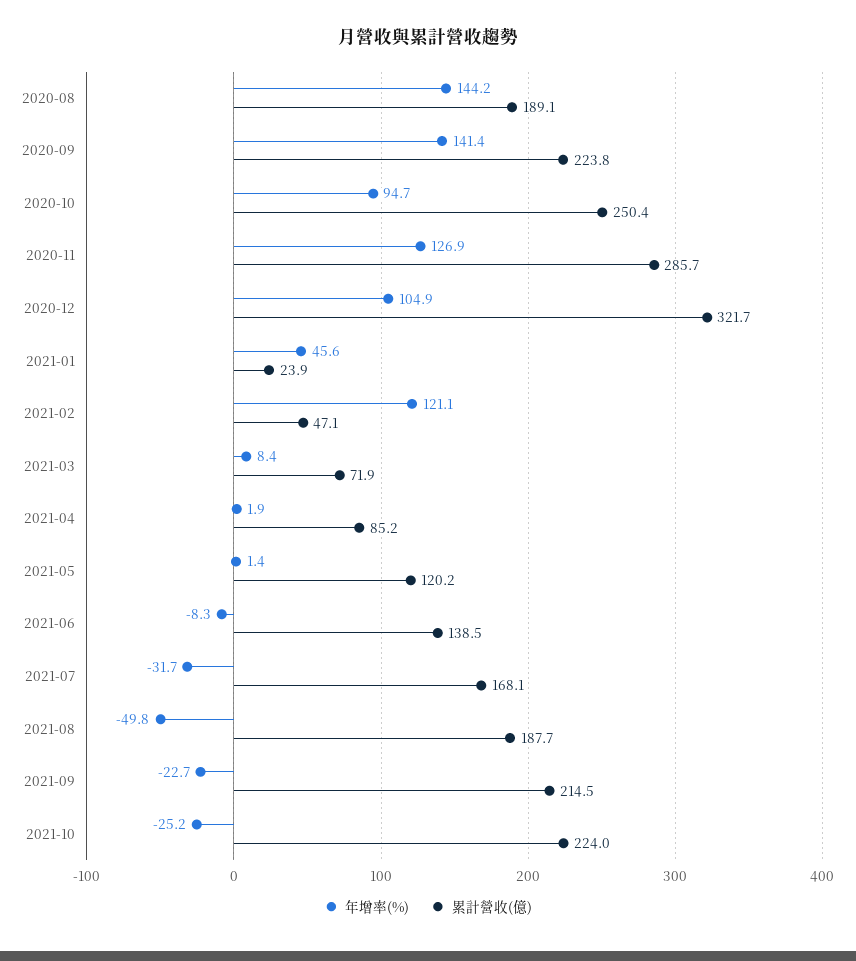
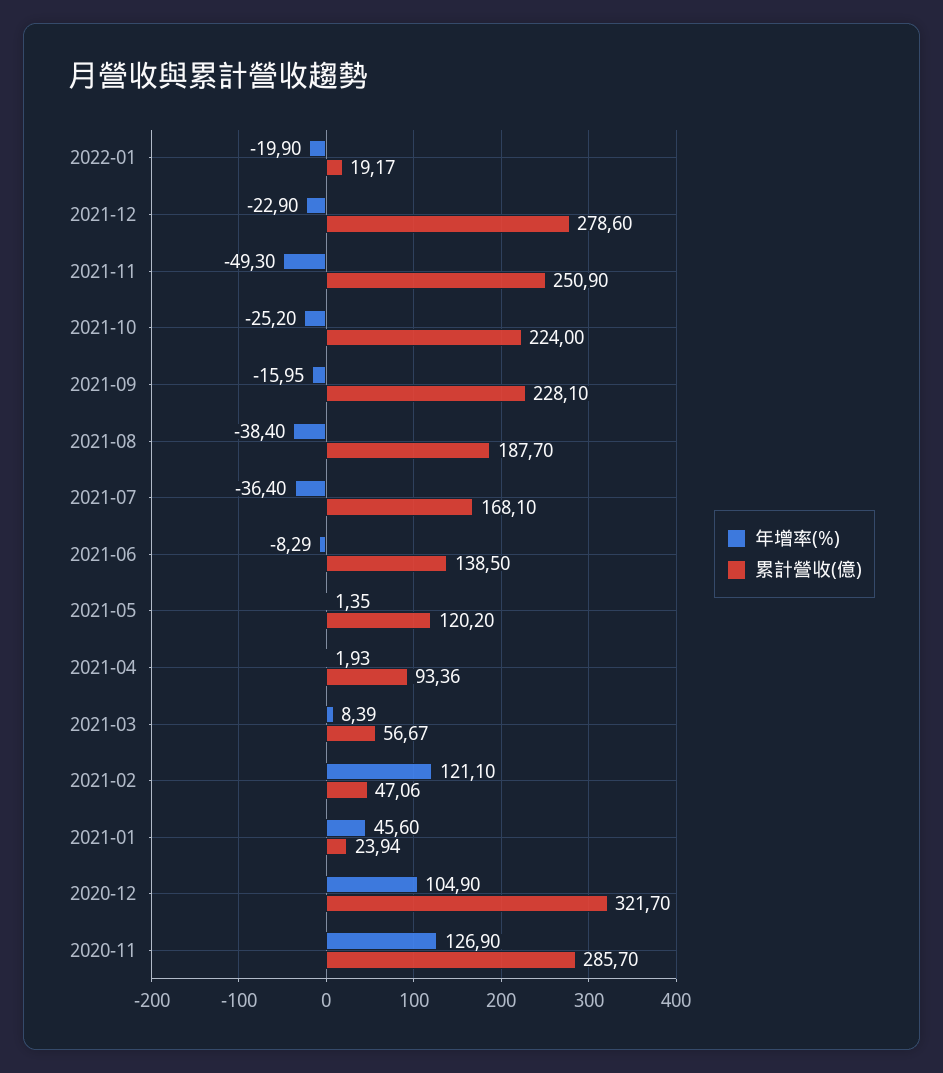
年增率(%), 2020-08: 144.2 -> none
累計營收(億), 2020-08: 189.1 -> none
年增率(%), 2020-09: 141.4 -> none
累計營收(億), 2020-09: 223.8 -> none
年增率(%), 2020-10: 94.7 -> none
累計營收(億), 2020-10: 250.4 -> none
累計營收(億), 2021-03: 71.9 -> 56.67
累計營收(億), 2021-04: 85.2 -> 93.36
年增率(%), 2021-07: -31.7 -> -36.4
年增率(%), 2021-08: -49.8 -> -38.4
年增率(%), 2021-09: -22.7 -> -15.95
累計營收(億), 2021-09: 214.5 -> 228.1
年增率(%), 2022-01: none -> -19.9
累計營收(億), 2022-01: none -> 19.17
年增率(%), 2021-12: none -> -22.9
累計營收(億), 2021-12: none -> 278.6
年增率(%), 2021-11: none -> -49.3
累計營收(億), 2021-11: none -> 250.9

